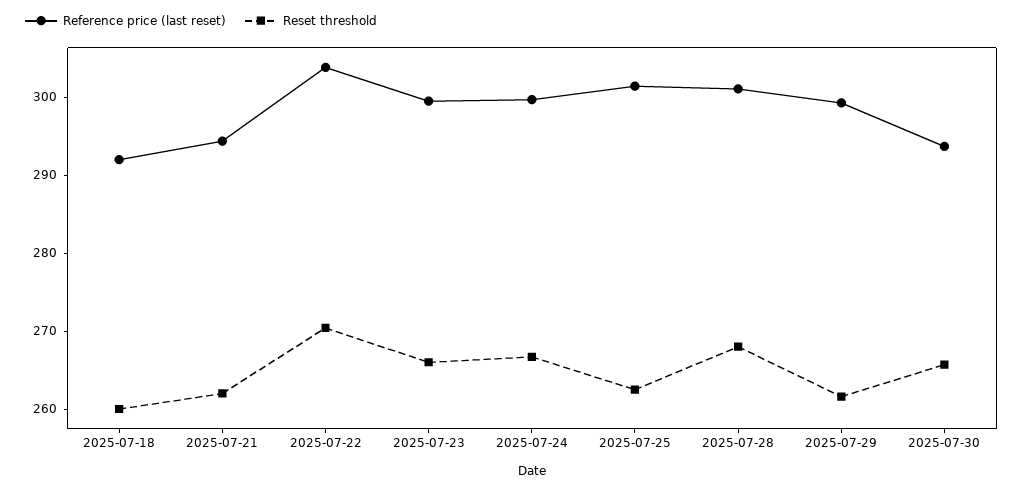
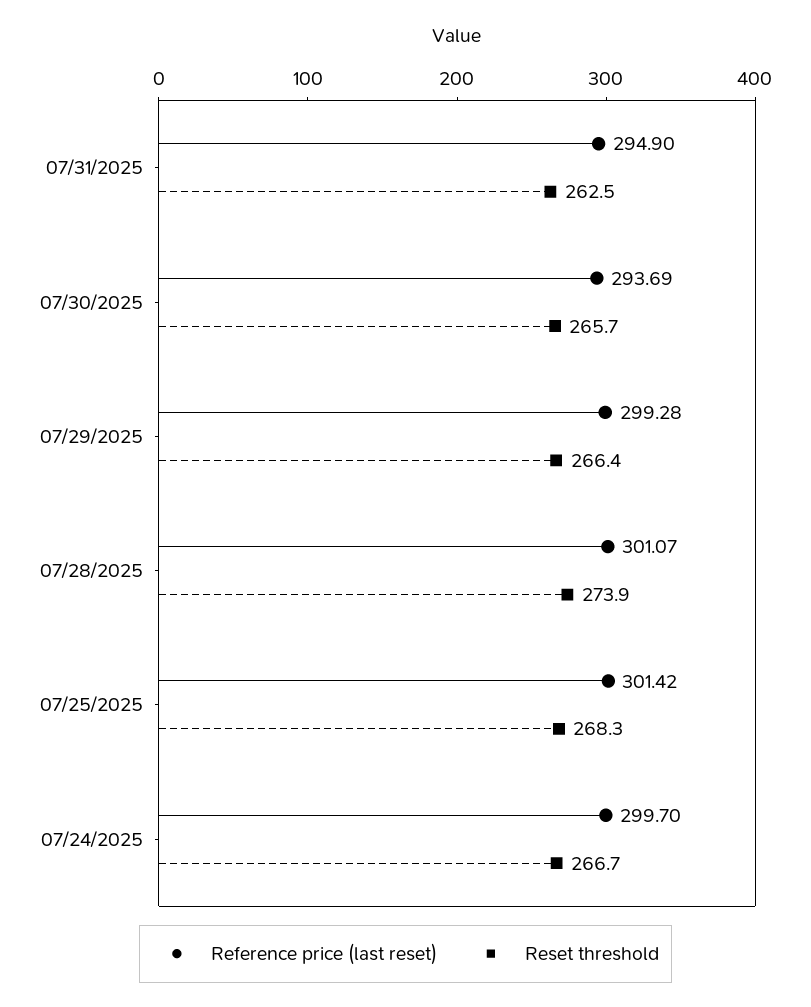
Reference price (last reset), 2025-07-18: 292 -> none
Reset threshold, 2025-07-18: 260 -> none
Reference price (last reset), 2025-07-21: 294 -> none
Reset threshold, 2025-07-21: 262 -> none
Reference price (last reset), 2025-07-22: 304 -> none
Reset threshold, 2025-07-22: 270 -> none
Reference price (last reset), 2025-07-23: 300 -> none
Reset threshold, 2025-07-23: 266 -> none
Reset threshold, 2025-07-25: 262 -> 268.3
Reset threshold, 2025-07-28: 268 -> 273.9
Reset threshold, 2025-07-29: 262 -> 266.4
Reference price (last reset), 07/31/2025: none -> 294.9
Reset threshold, 07/31/2025: none -> 262.5

